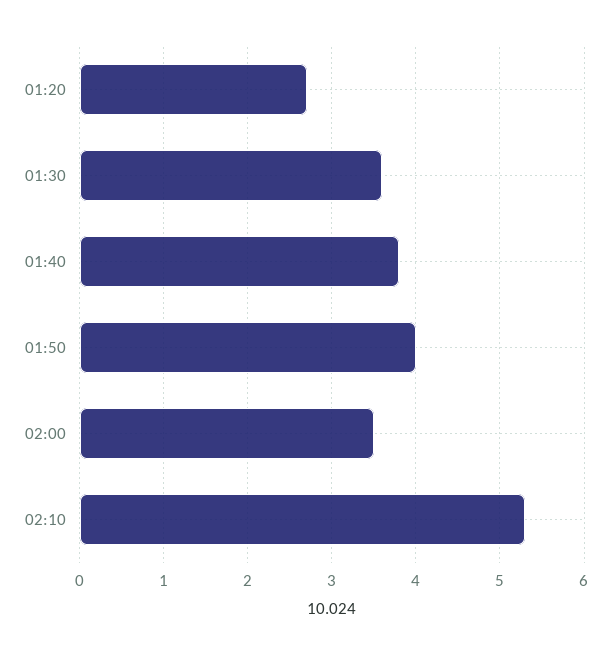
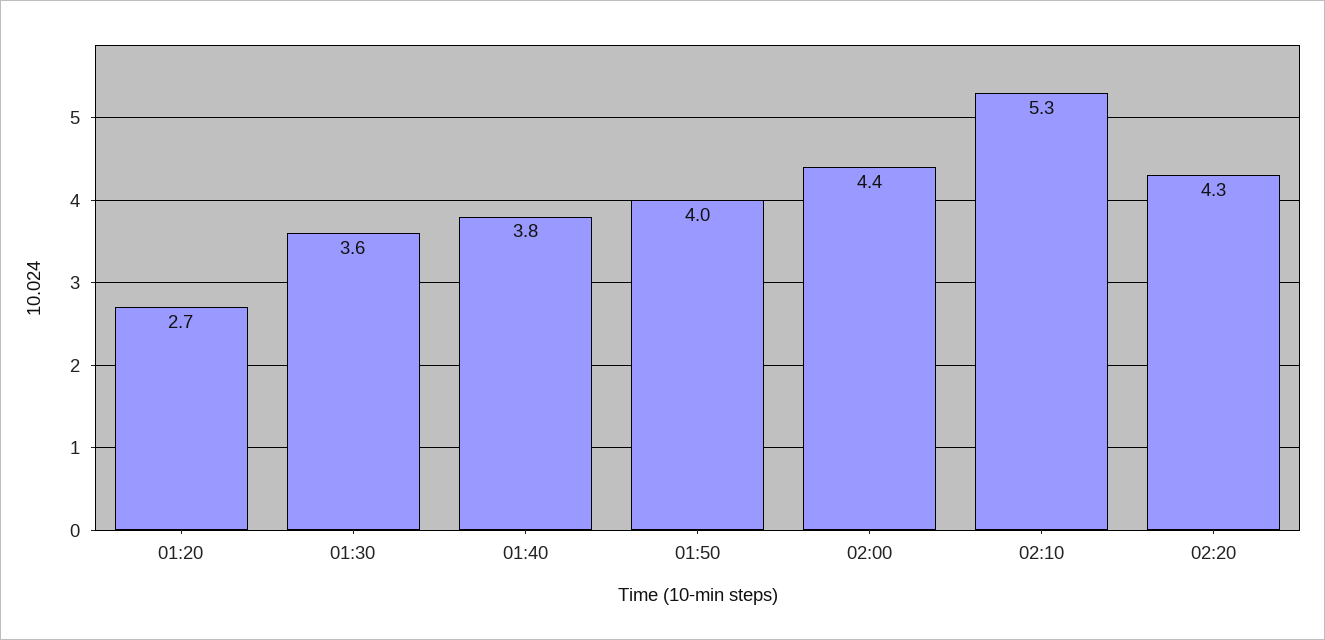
02:00: 3.5 -> 4.4
02:20: none -> 4.3

